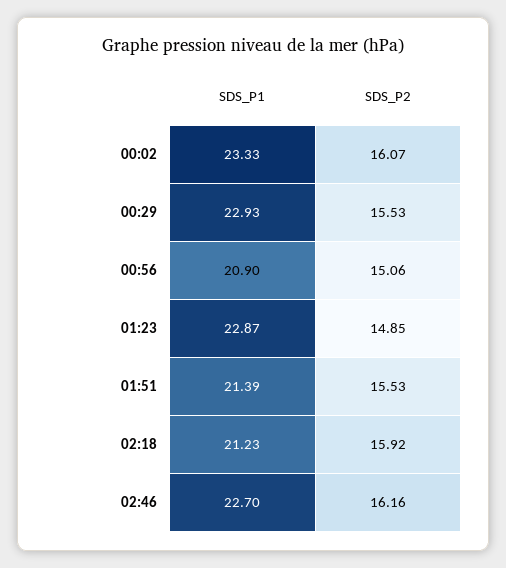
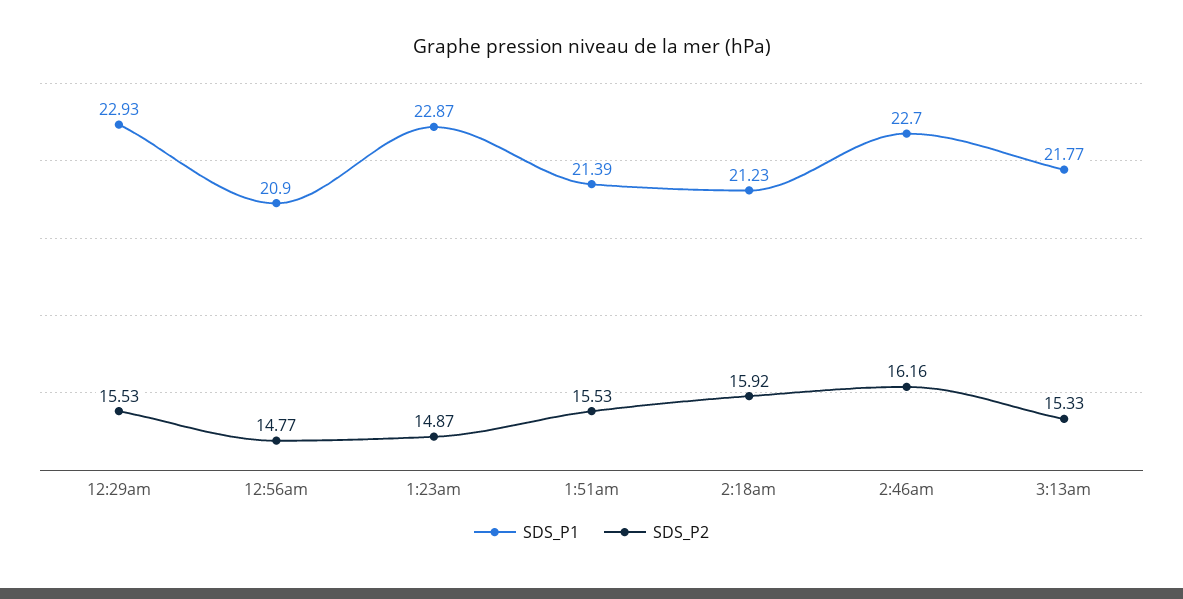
SDS_P1, 00:02: 23.33 -> none
SDS_P2, 00:02: 16.07 -> none
SDS_P2, 00:56: 15.06 -> 14.77
SDS_P2, 01:23: 14.85 -> 14.87
SDS_P1, 3:13am: none -> 21.77
SDS_P2, 3:13am: none -> 15.33

